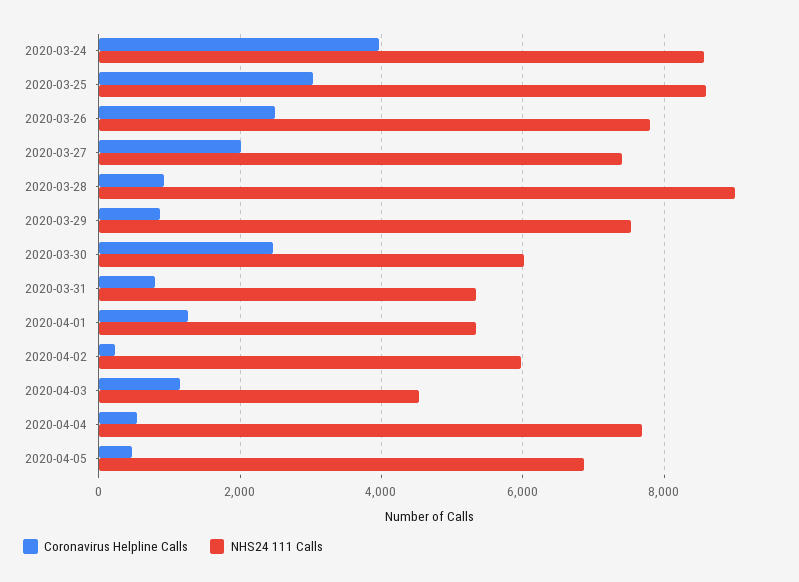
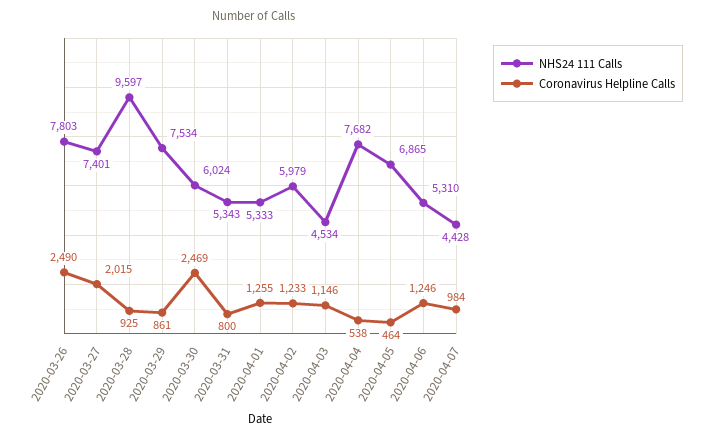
Coronavirus Helpline Calls, 2020-03-24: 4000 -> none
NHS24 111 Calls, 2020-03-24: 8600 -> none
Coronavirus Helpline Calls, 2020-03-25: 3000 -> none
NHS24 111 Calls, 2020-03-25: 8600 -> none
NHS24 111 Calls, 2020-03-28: 9000 -> 9597
Coronavirus Helpline Calls, 2020-04-02: 200 -> 1233
NHS24 111 Calls, 2020-04-06: none -> 5310
Coronavirus Helpline Calls, 2020-04-06: none -> 1246
NHS24 111 Calls, 2020-04-07: none -> 4428
Coronavirus Helpline Calls, 2020-04-07: none -> 984

